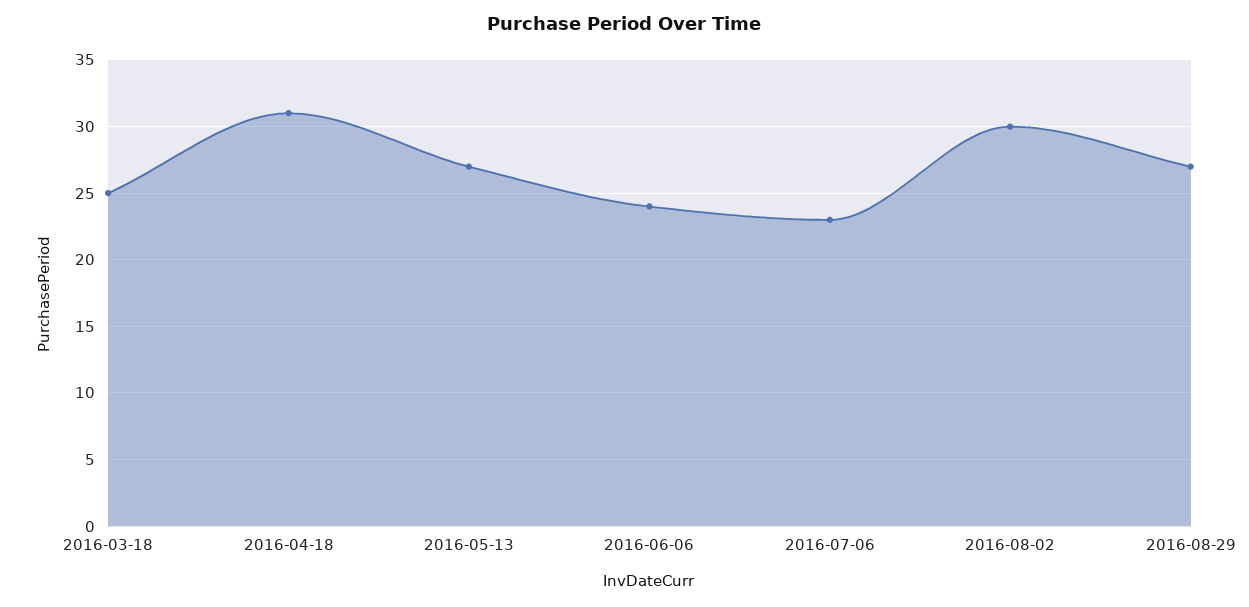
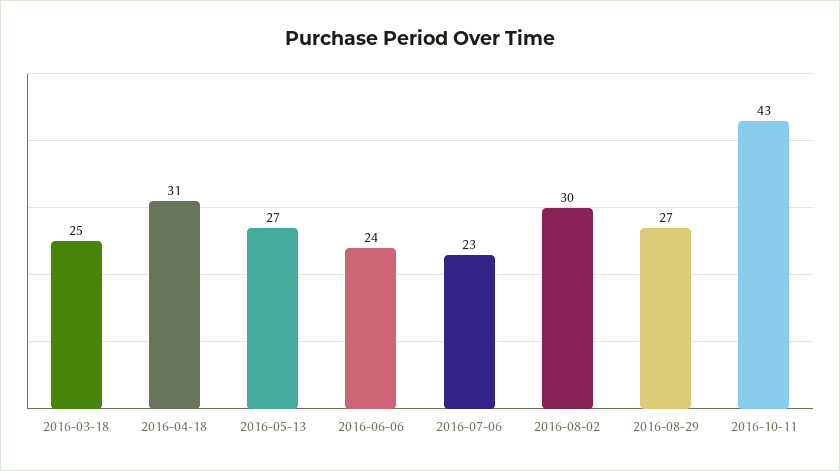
2016-10-11: none -> 43

